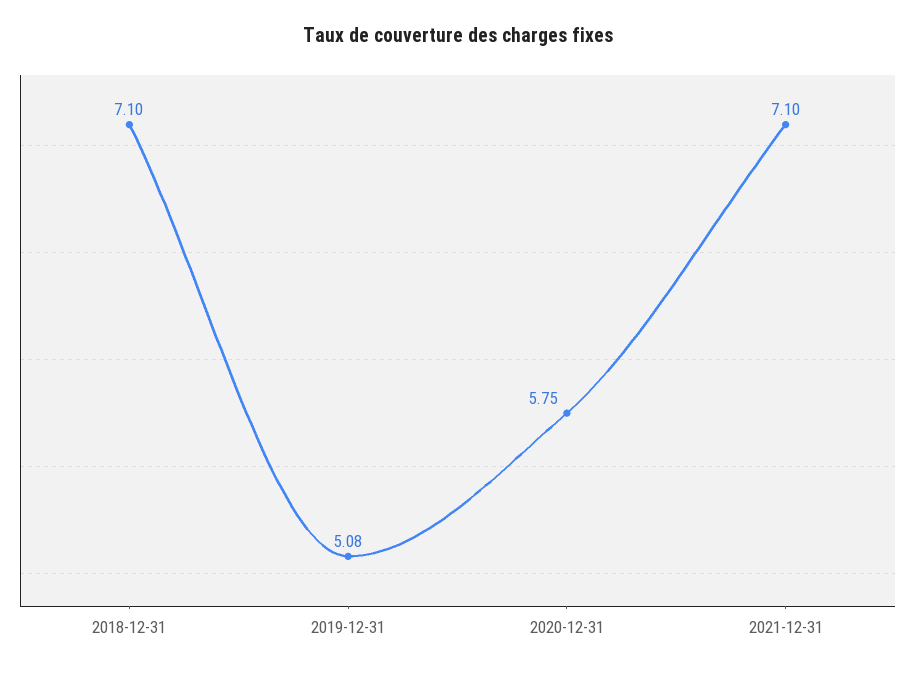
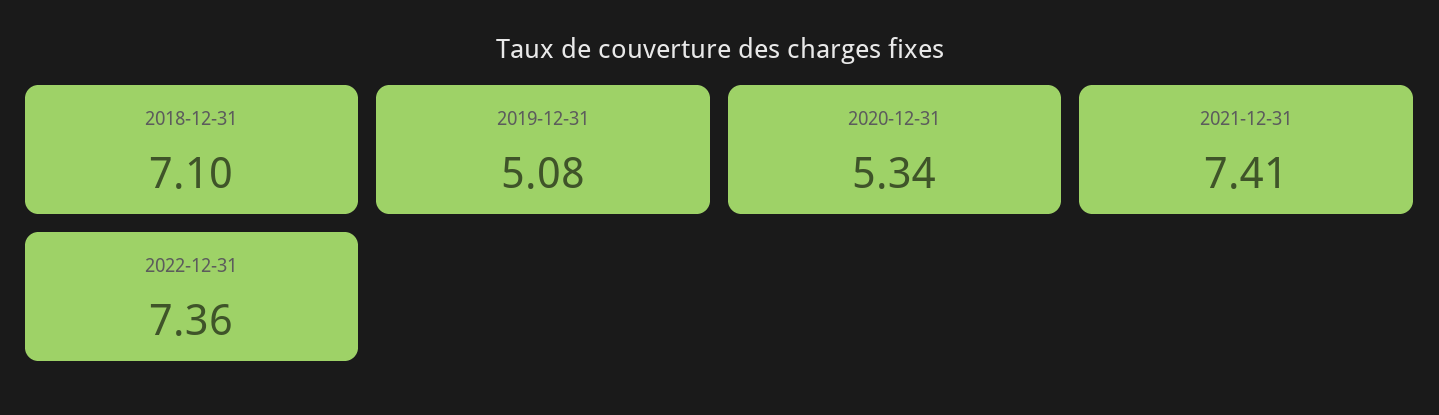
2020-12-31: 5.75 -> 5.34
2021-12-31: 7.1 -> 7.41
2022-12-31: none -> 7.36

